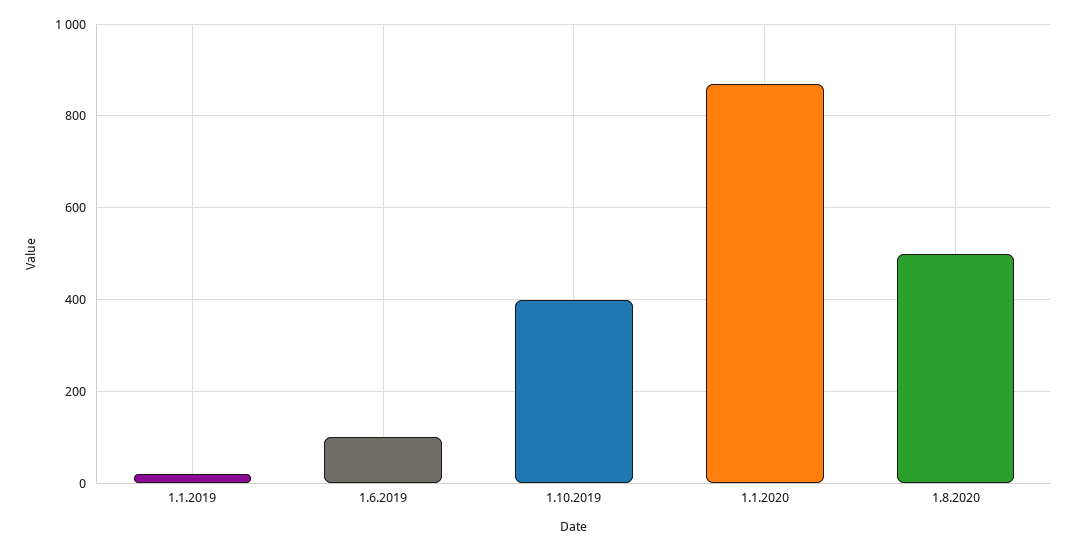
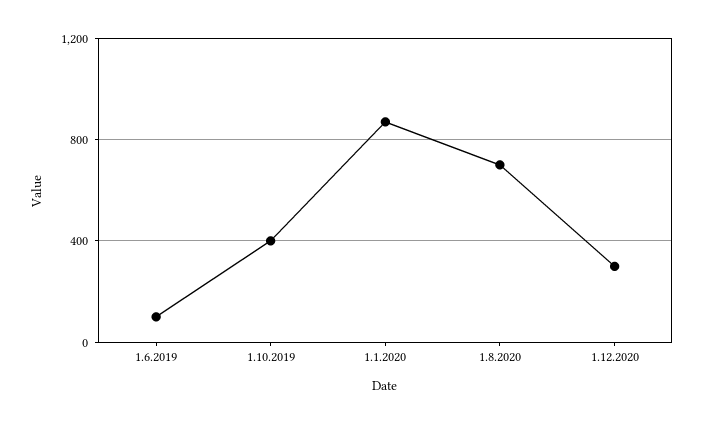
1.1.2019: 20 -> none
1.8.2020: 500 -> 700
1.12.2020: none -> 300

